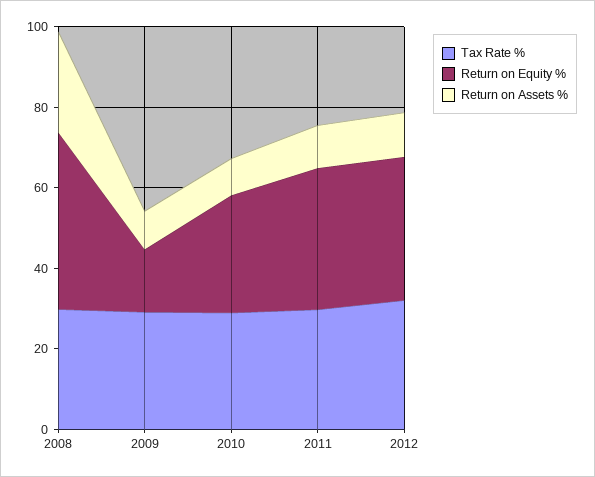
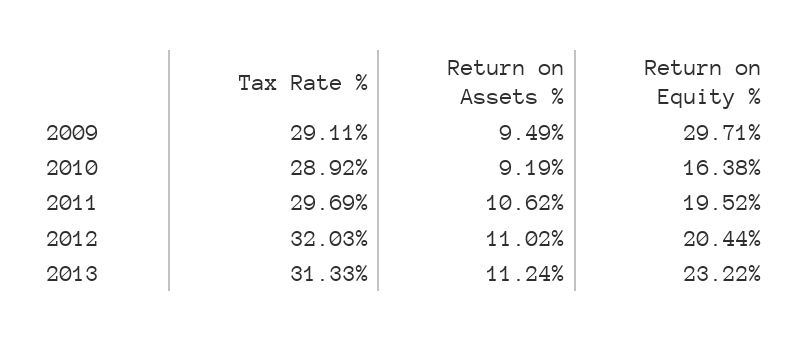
Tax Rate %, 2008: 30 -> none
Return on Equity %, 2008: 45 -> none
Return on Assets %, 2008: 25 -> none
Return on Equity %, 2009: 15 -> 29.71
Return on Equity %, 2010: 30 -> 16.38
Return on Equity %, 2011: 35 -> 19.52
Return on Equity %, 2012: 35 -> 20.44
Tax Rate %, 2013: none -> 31.33
Return on Assets %, 2013: none -> 11.24
Return on Equity %, 2013: none -> 23.22

